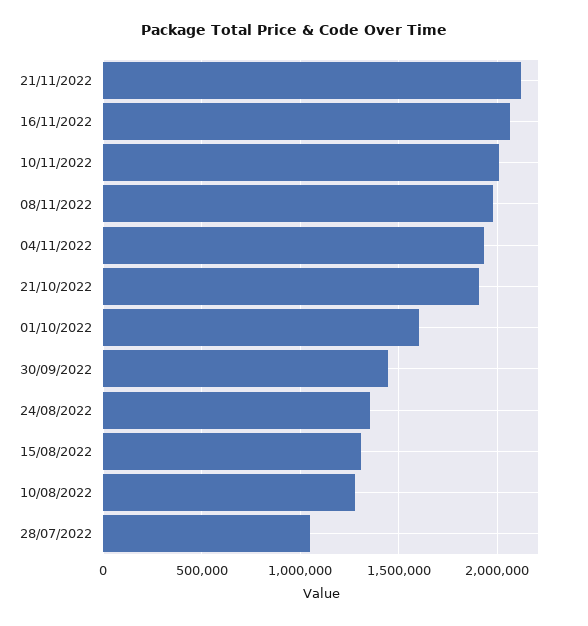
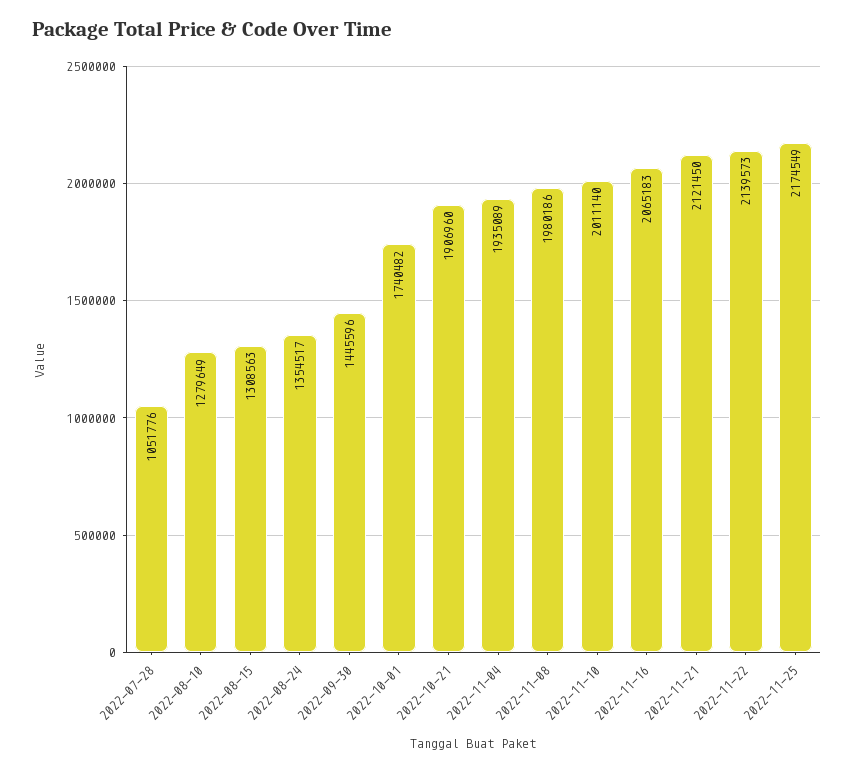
01/10/2022: 1600000 -> 1740482
2022-11-22: none -> 2139573
2022-11-25: none -> 2174549

